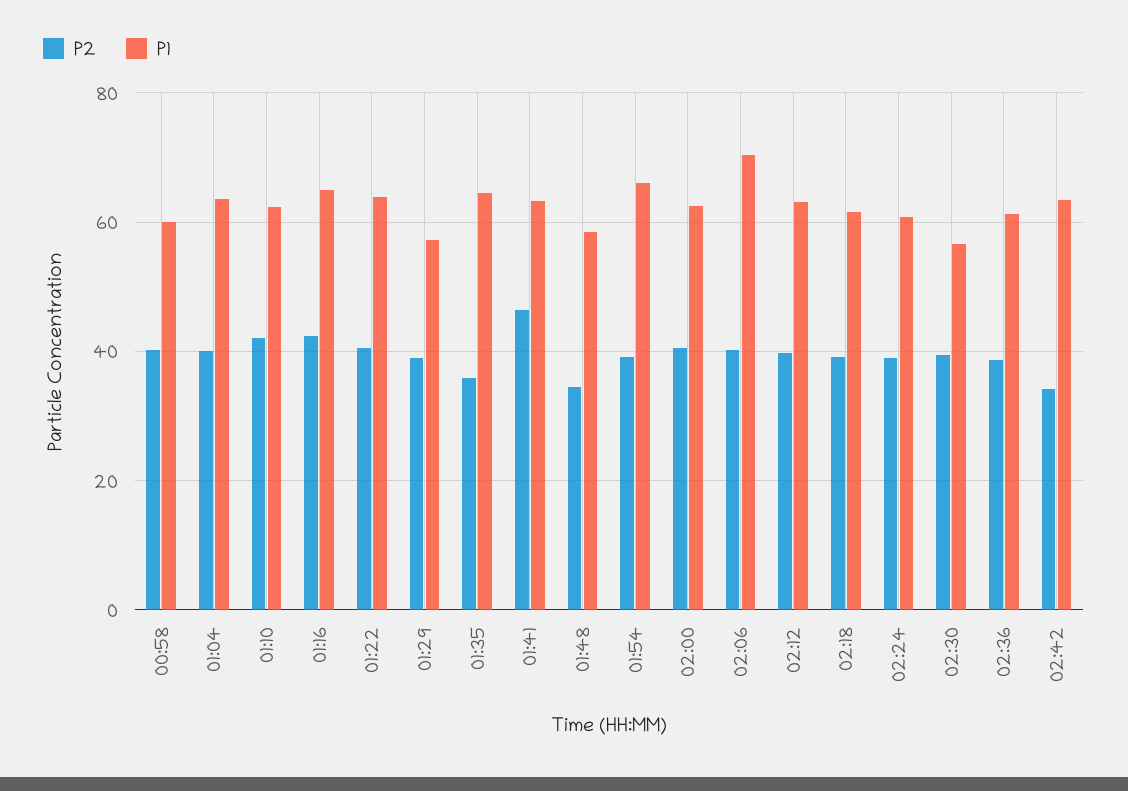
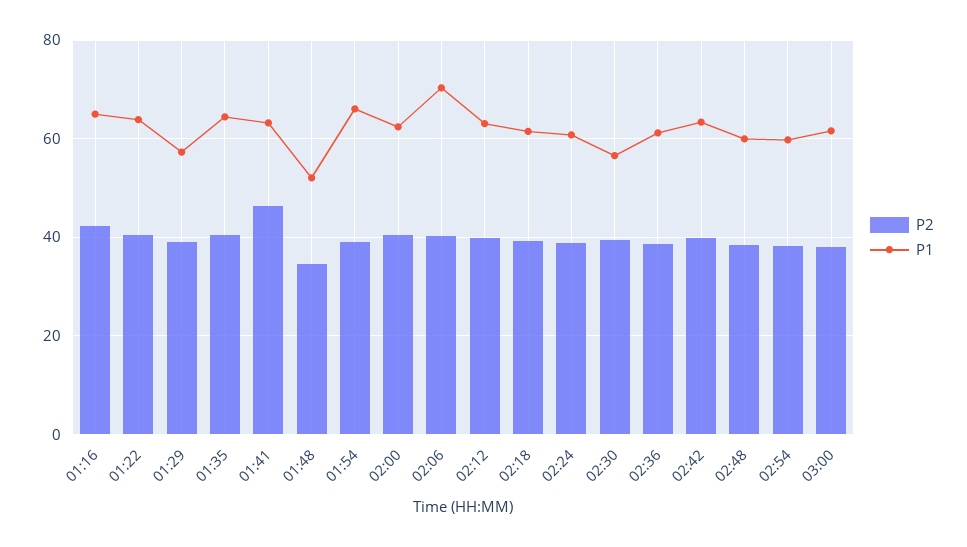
P2, 00:58: 40 -> none
P1, 00:58: 60 -> none
P2, 01:04: 40 -> none
P1, 01:04: 64 -> none
P2, 01:10: 42 -> none
P1, 01:10: 62 -> none
P2, 01:35: 36 -> 40
P1, 01:48: 58 -> 52
P2, 02:42: 34 -> 40
P2, 02:48: none -> 38
P1, 02:48: none -> 60
P2, 02:54: none -> 38
P1, 02:54: none -> 60
P2, 03:00: none -> 38
P1, 03:00: none -> 62

